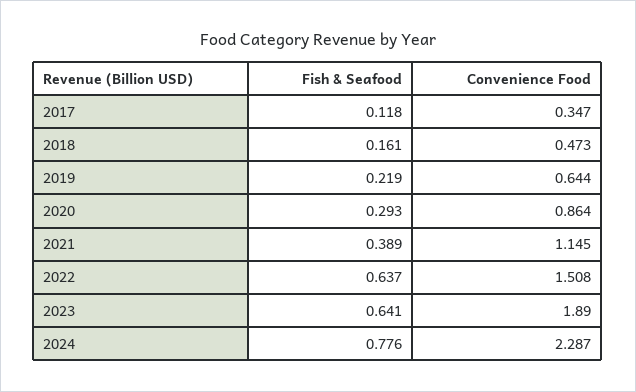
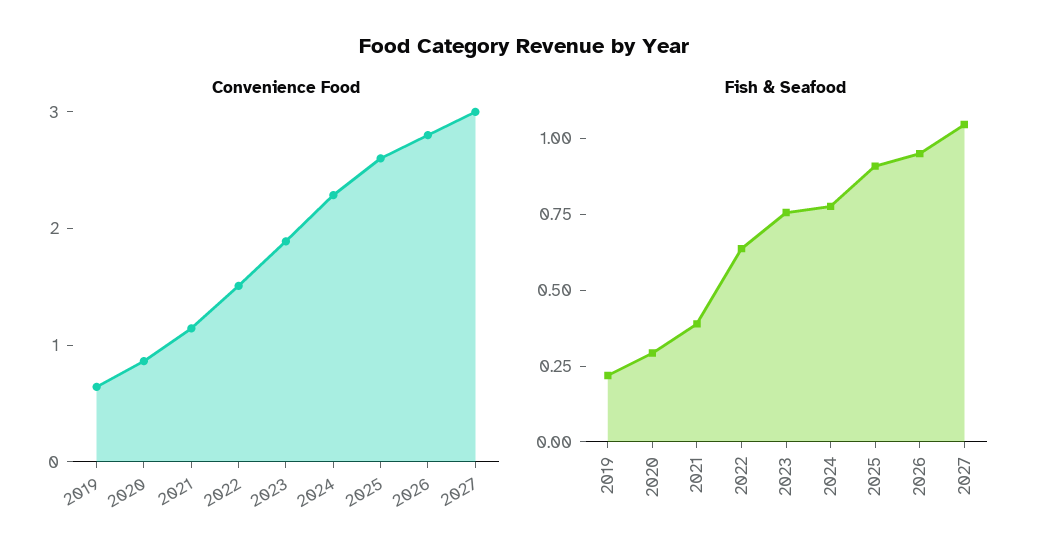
Fish & Seafood, 2017: 0.118 -> none
Convenience Food, 2017: 0.347 -> none
Fish & Seafood, 2018: 0.161 -> none
Convenience Food, 2018: 0.473 -> none
Fish & Seafood, 2023: 0.641 -> 0.75
Convenience Food, 2025: none -> 2.6
Convenience Food, 2026: none -> 2.8
Convenience Food, 2027: none -> 3
Fish & Seafood, 2025: none -> 0.9
Fish & Seafood, 2026: none -> 0.95
Fish & Seafood, 2027: none -> 1.05

